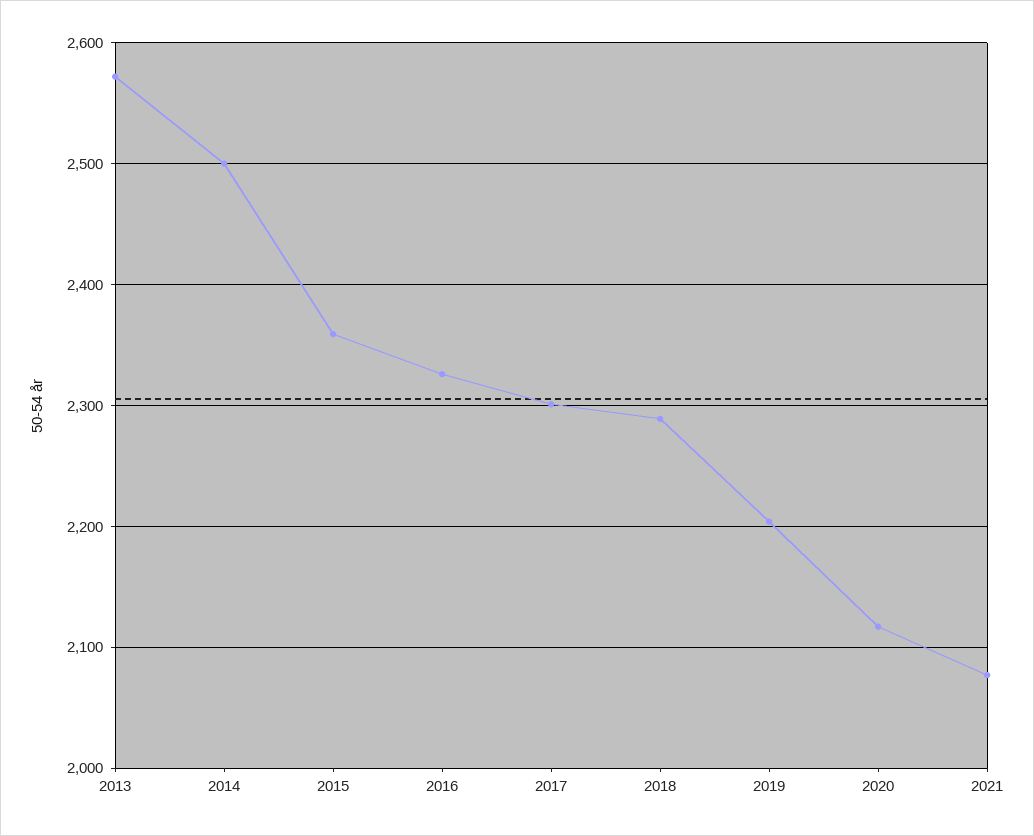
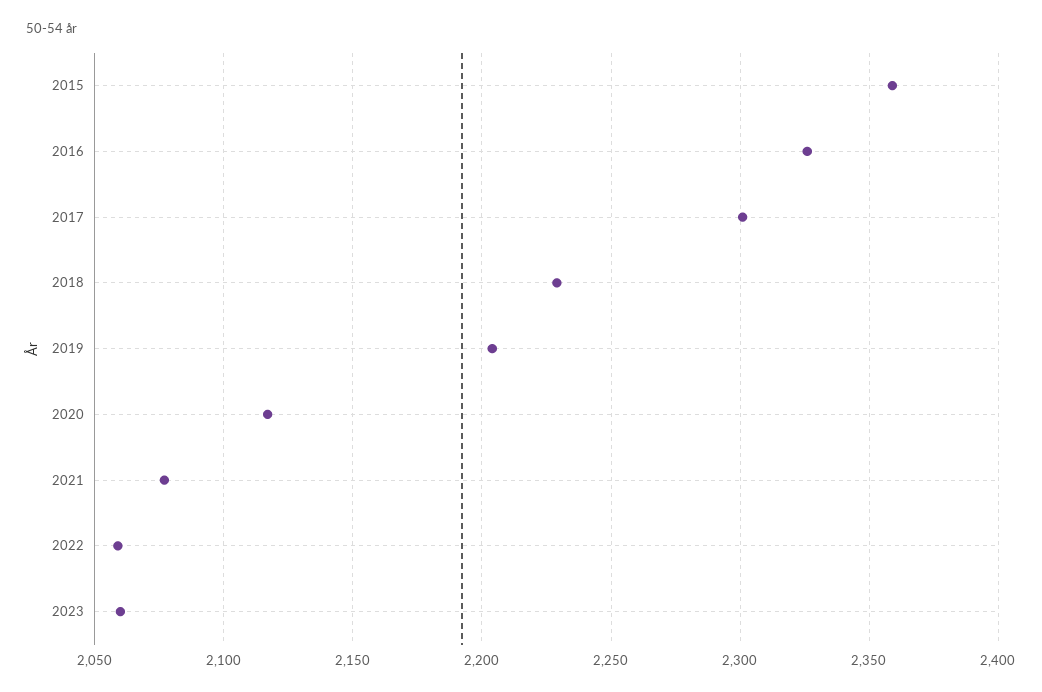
2013: 2570 -> none
2014: 2500 -> none
2018: 2290 -> 2230
2022: none -> 2060
2023: none -> 2060

